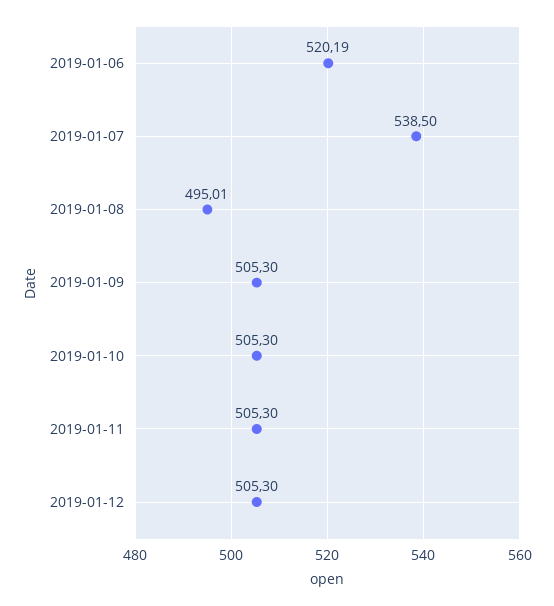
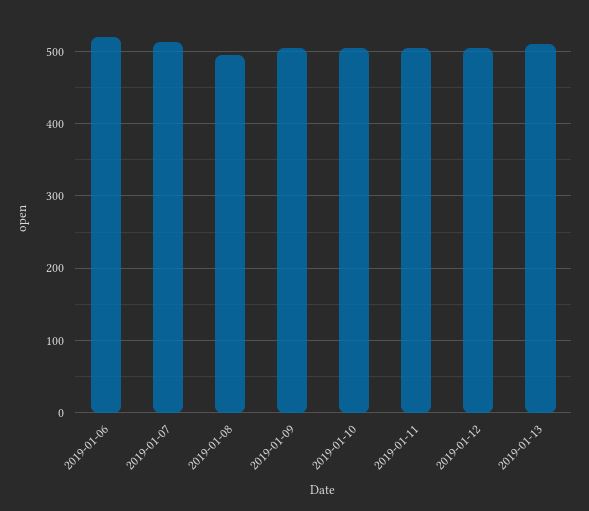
2019-01-07: 538.5 -> 510
2019-01-13: none -> 510

